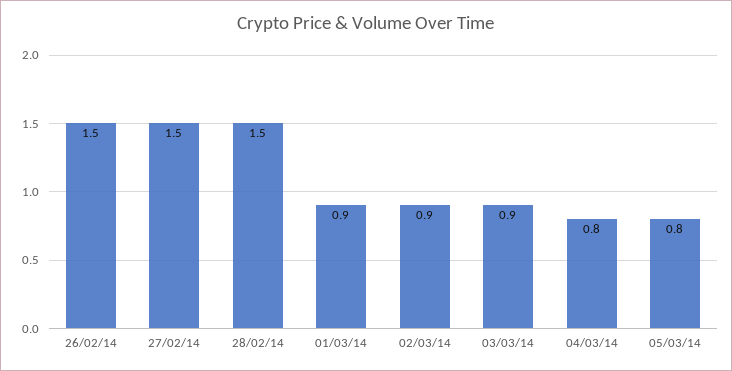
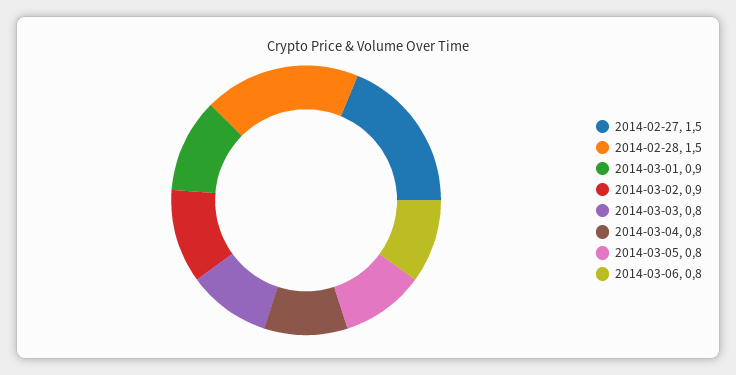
26/02/14: 1.5 -> none
03/03/14: 0.9 -> 0.8
2014-03-06: none -> 0.8

